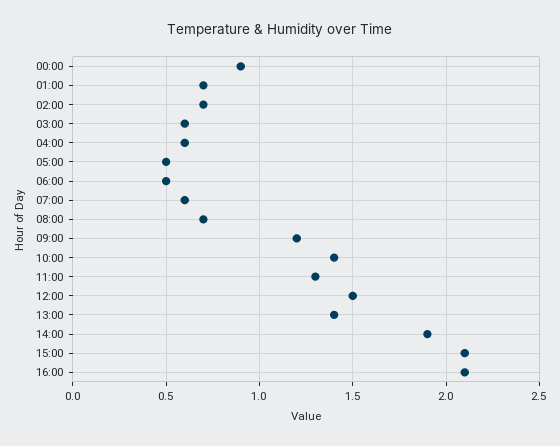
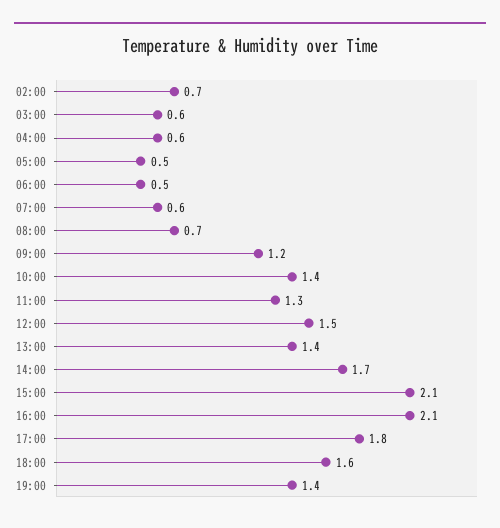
00:00: 0.9 -> none
01:00: 0.7 -> none
14:00: 1.9 -> 1.7
17:00: none -> 1.8
18:00: none -> 1.6
19:00: none -> 1.4

